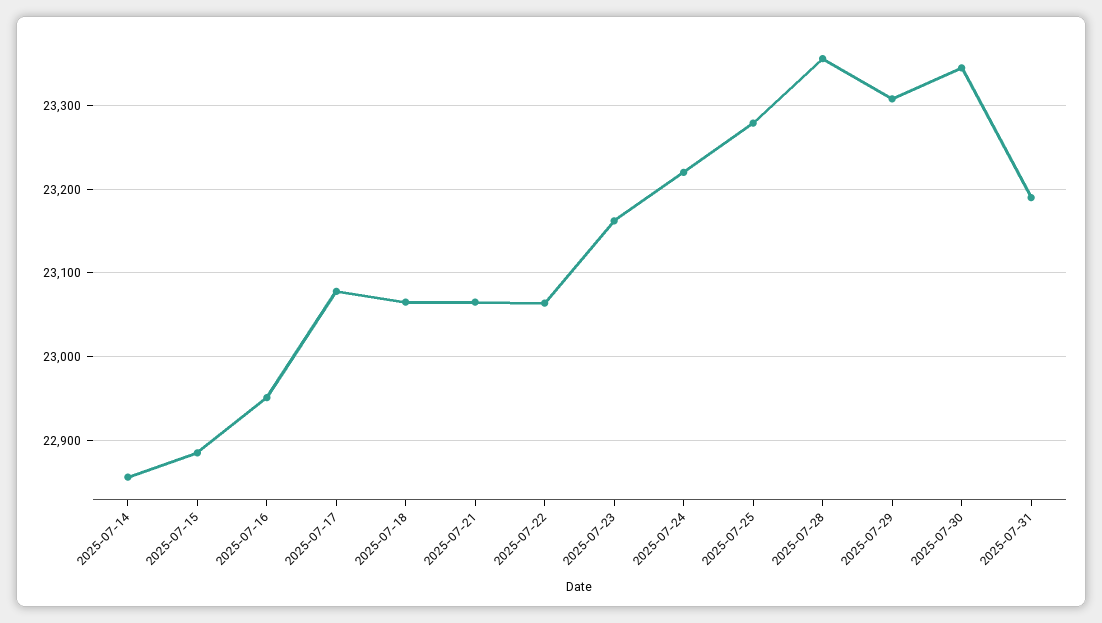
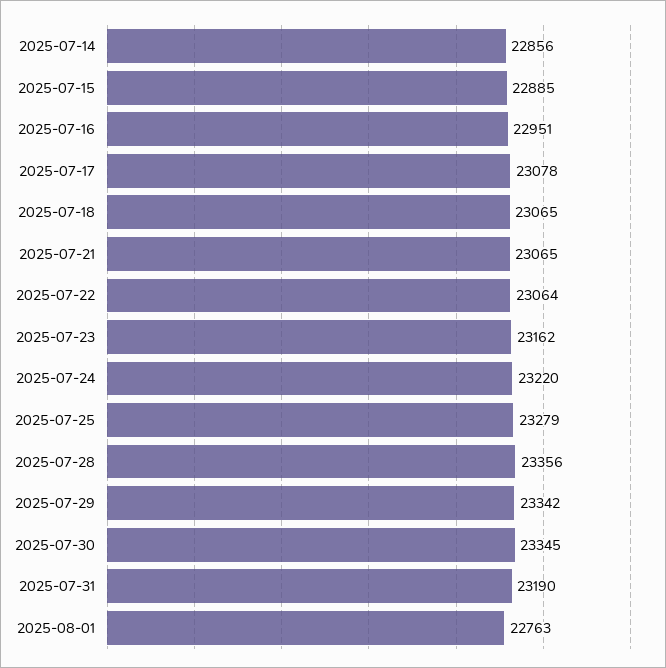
2025-07-29: 23310 -> 23342
2025-08-01: none -> 22763

